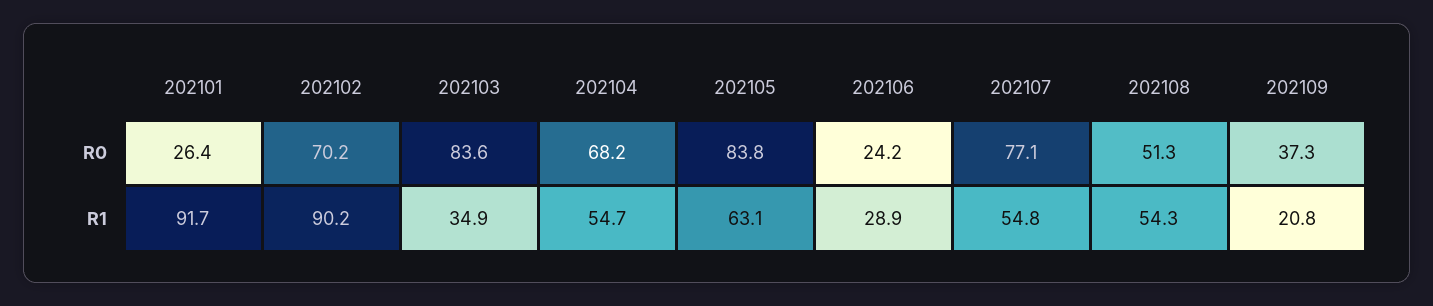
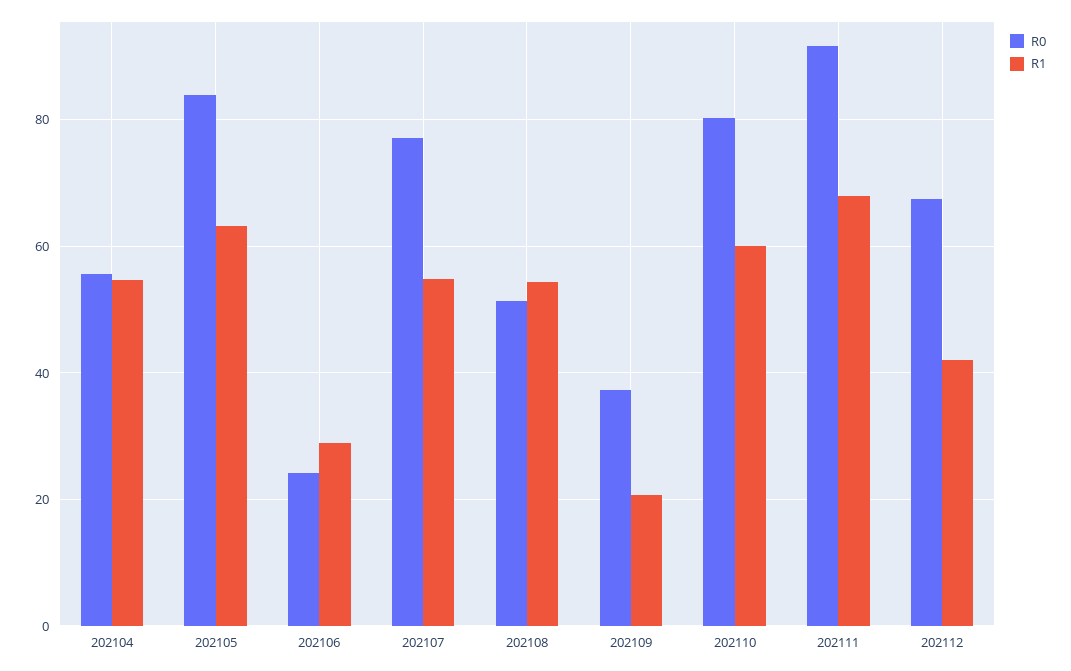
R0, 202101: 26.4 -> none
R0, 202102: 70.2 -> none
R0, 202103: 83.6 -> none
R0, 202104: 68.2 -> 56
R1, 202101: 91.7 -> none
R1, 202102: 90.2 -> none
R1, 202103: 34.9 -> none
R0, 202110: none -> 80
R1, 202110: none -> 60
R0, 202111: none -> 92
R1, 202111: none -> 68
R0, 202112: none -> 68
R1, 202112: none -> 42

